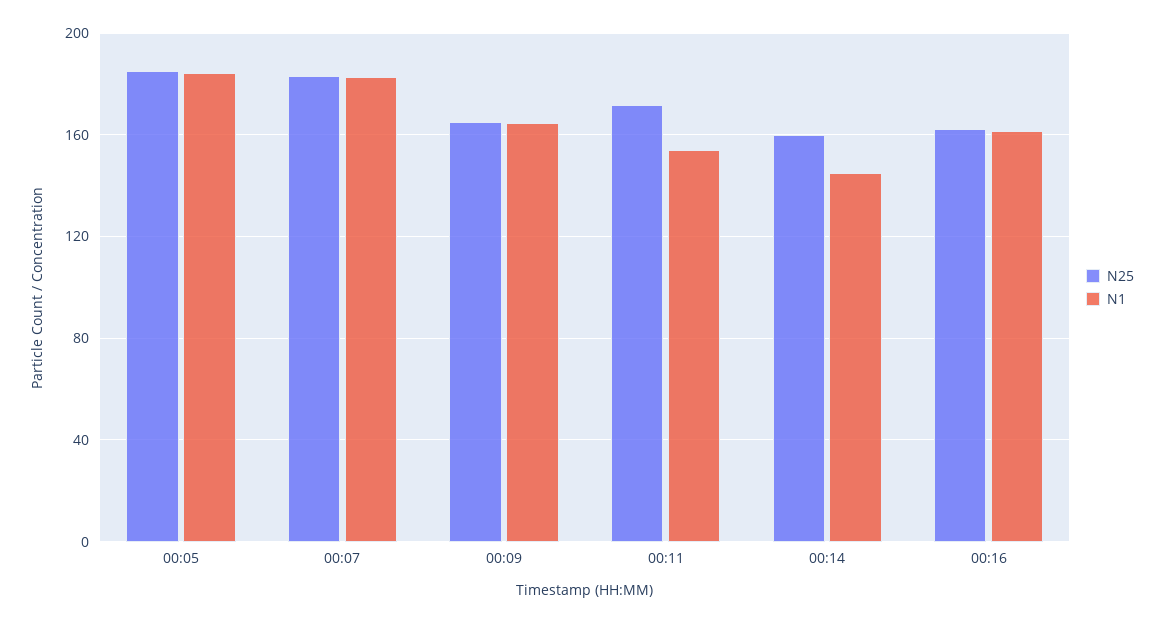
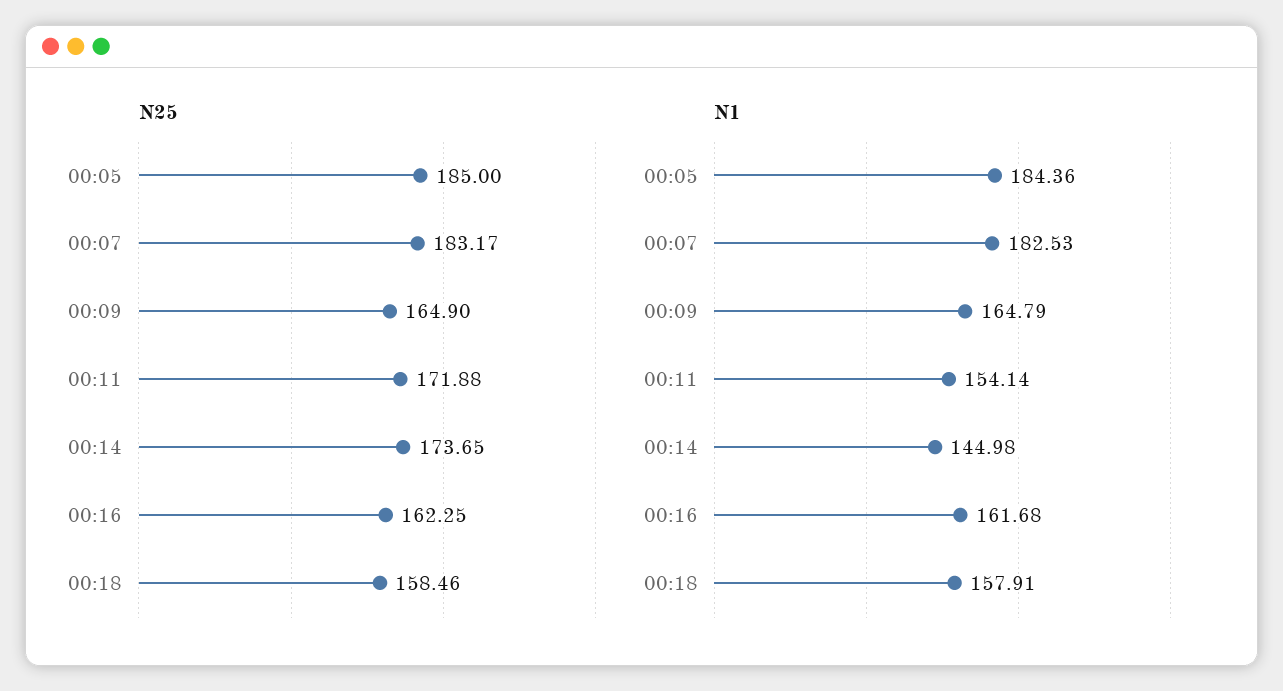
N25, 00:14: 160 -> 173.65
N25, 00:18: none -> 158.46
N1, 00:18: none -> 157.91

